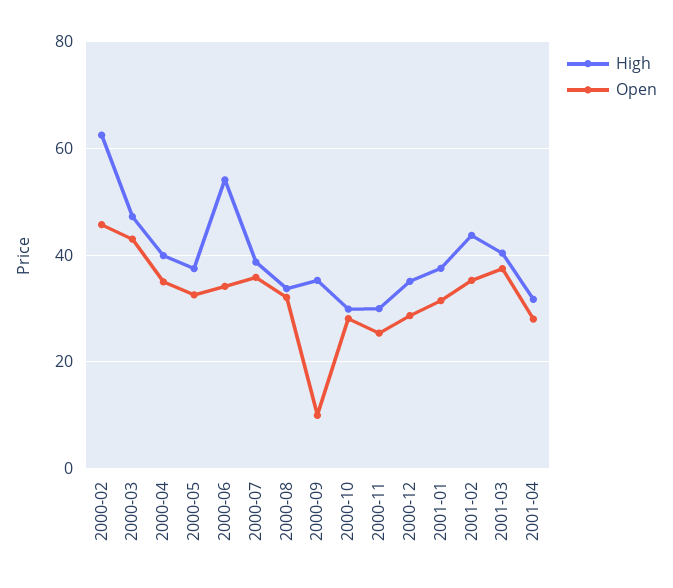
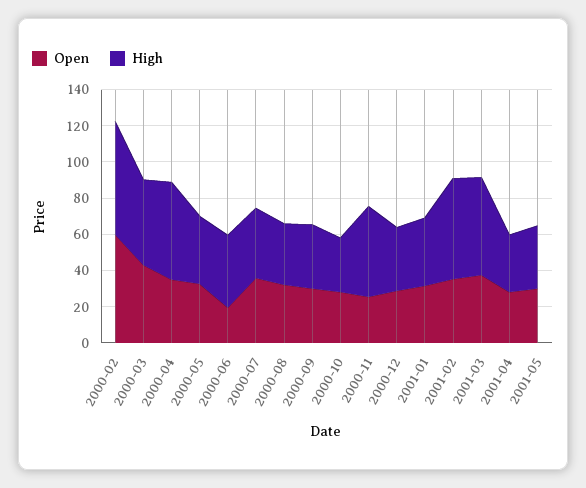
Open, 2000-02: 46 -> 60
High, 2000-04: 40 -> 55
High, 2000-06: 54 -> 40
Open, 2000-06: 34 -> 20
Open, 2000-09: 10 -> 30
High, 2000-11: 30 -> 50
High, 2001-02: 44 -> 55
High, 2001-03: 40 -> 55
Open, 2001-05: none -> 30
High, 2001-05: none -> 35

